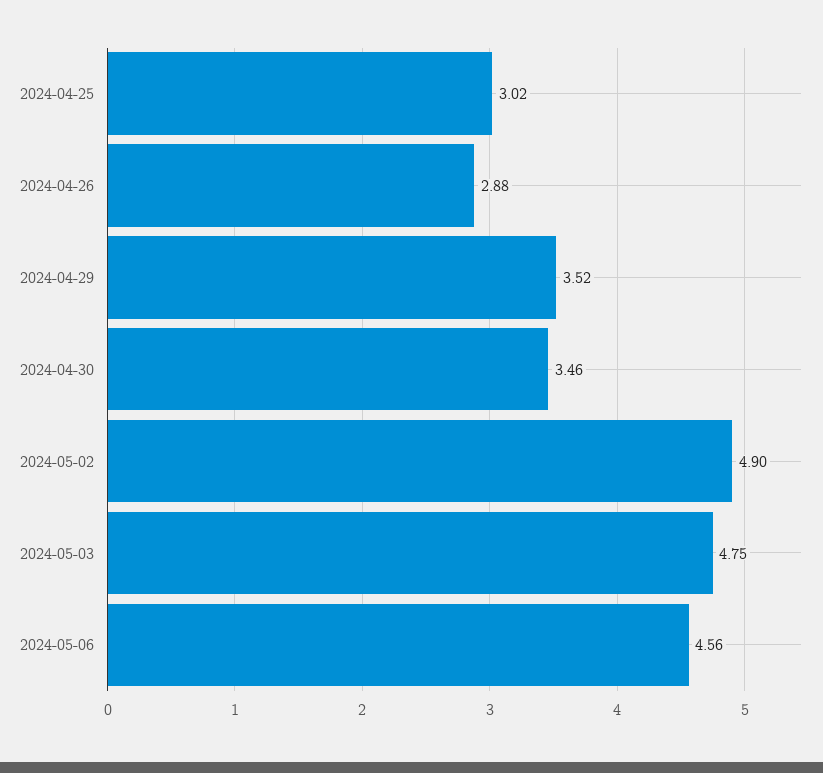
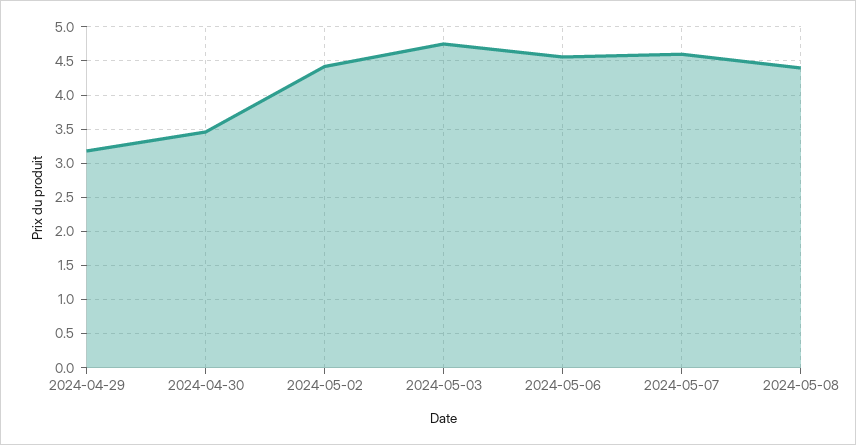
2024-04-25: 3.02 -> none
2024-04-26: 2.88 -> none
2024-04-29: 3.52 -> 3.2
2024-05-02: 4.9 -> 4.4
2024-05-07: none -> 4.6
2024-05-08: none -> 4.4

